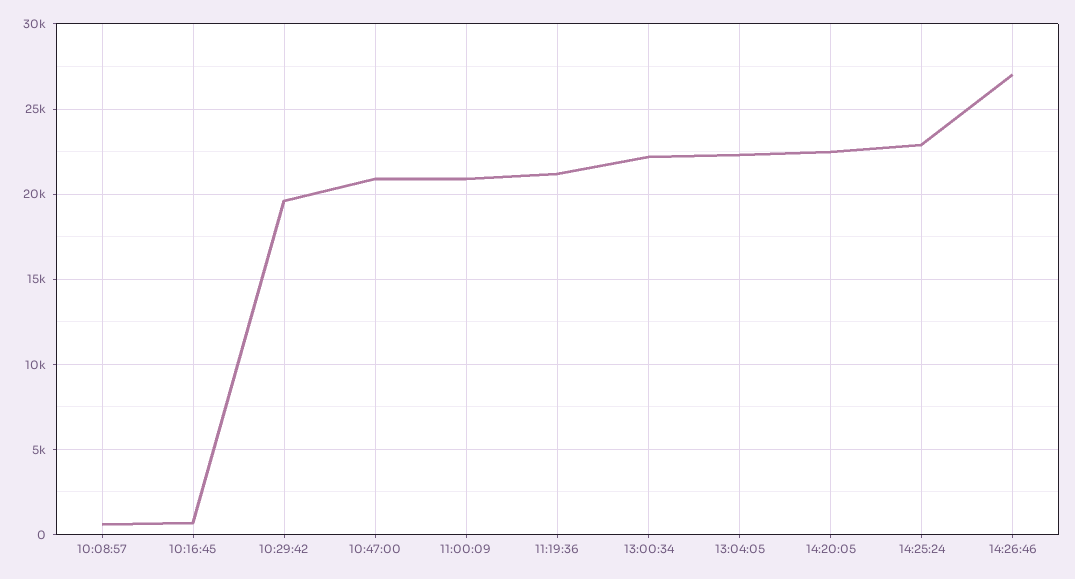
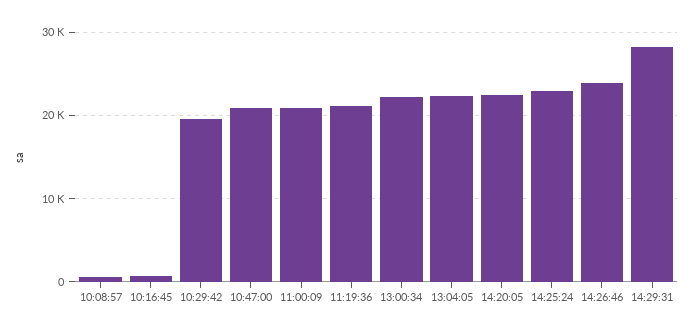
14:26:46: 27000 -> 24000
14:29:31: none -> 28000

